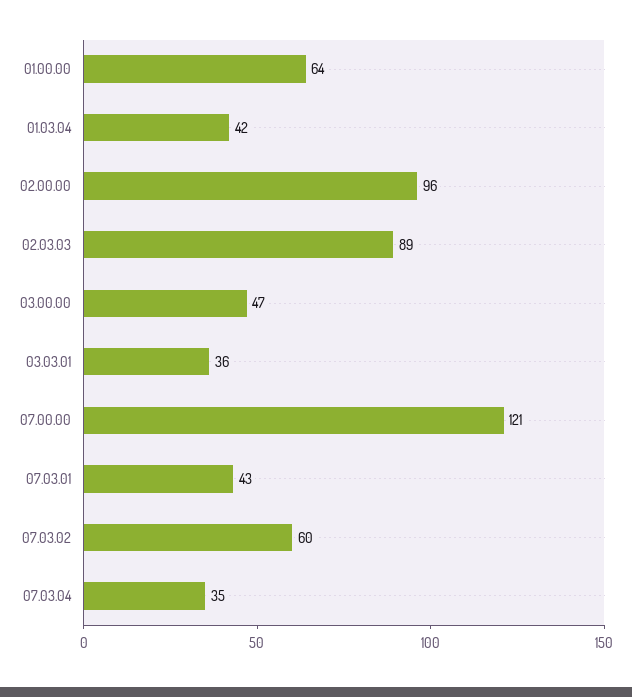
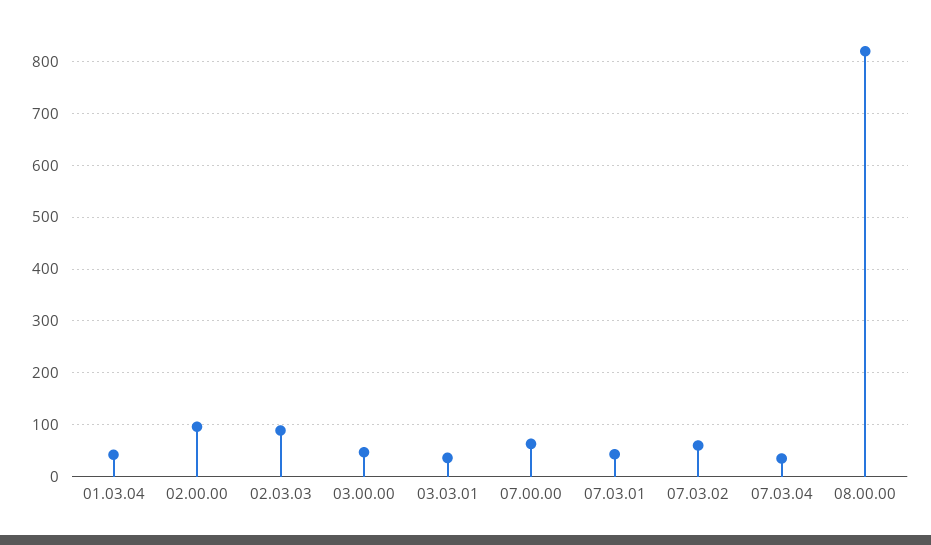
01.00.00: 64 -> none
07.00.00: 121 -> 60
08.00.00: none -> 820

